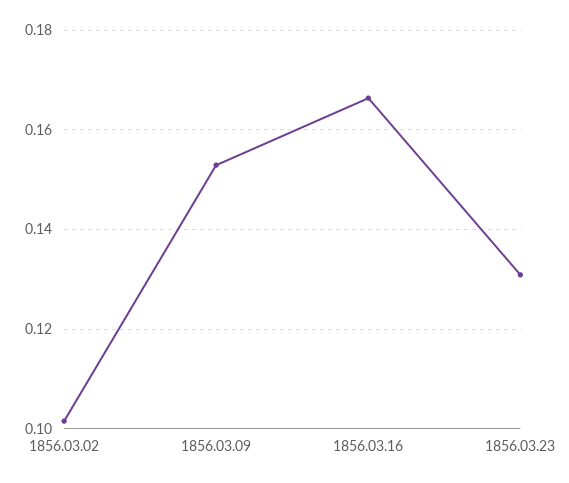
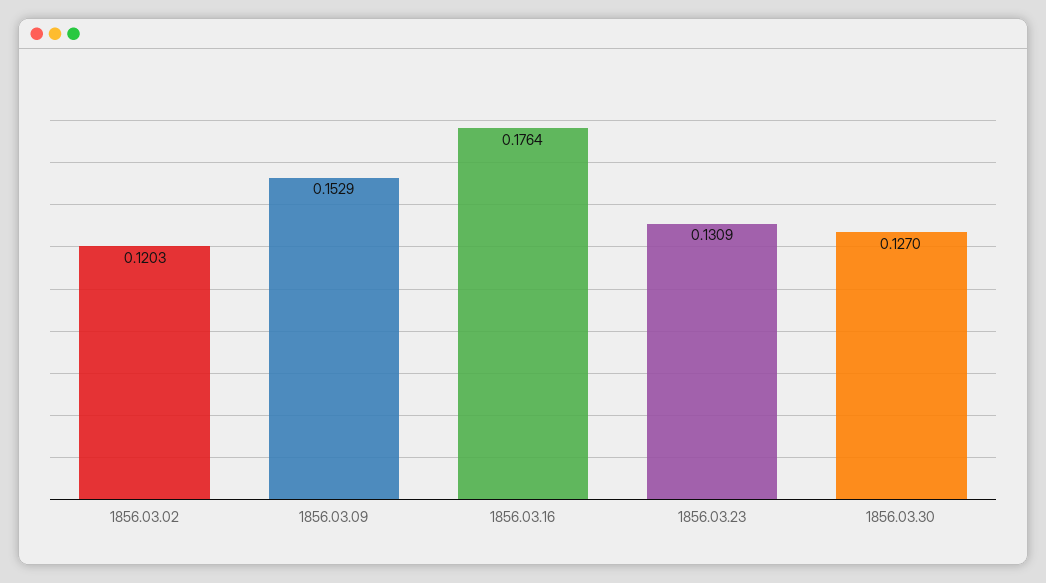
1856.03.02: 0.102 -> 0.1203
1856.03.16: 0.166 -> 0.1764
1856.03.30: none -> 0.127

